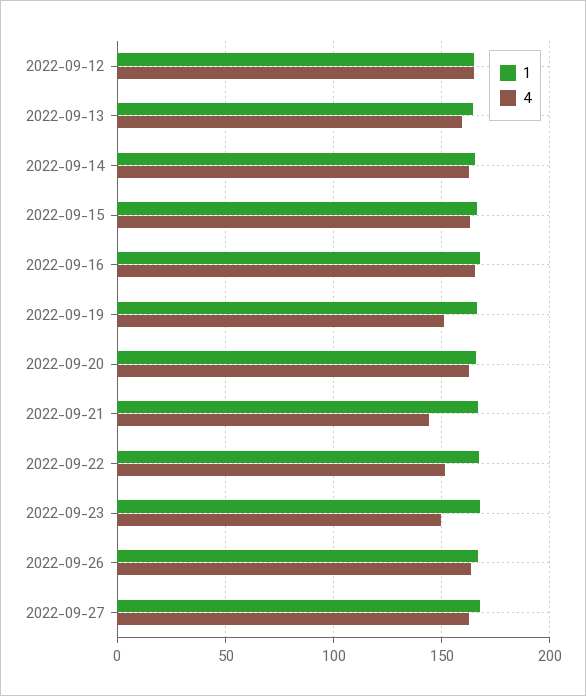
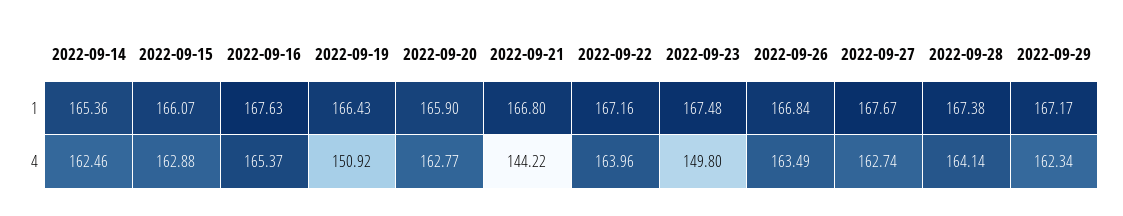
1, 2022-09-12: 165 -> none
4, 2022-09-12: 165 -> none
1, 2022-09-13: 165 -> none
4, 2022-09-13: 160 -> none
4, 2022-09-22: 150 -> 163.96
1, 2022-09-28: none -> 167.38
1, 2022-09-29: none -> 167.17
4, 2022-09-28: none -> 164.14
4, 2022-09-29: none -> 162.34

